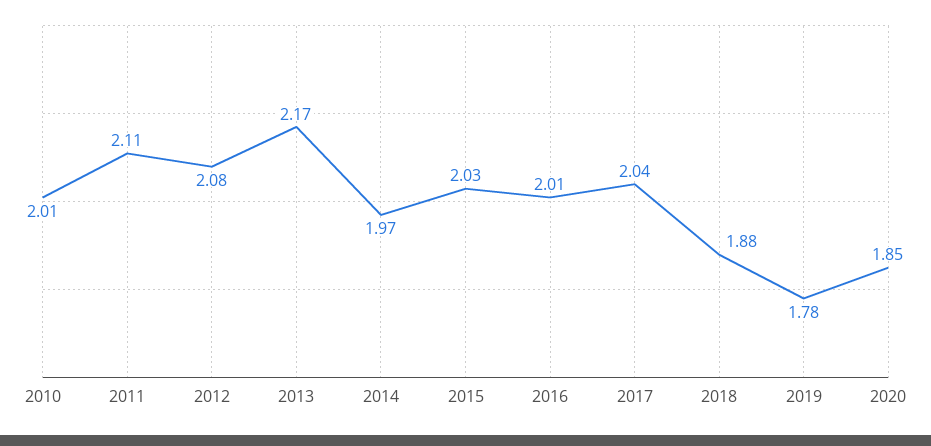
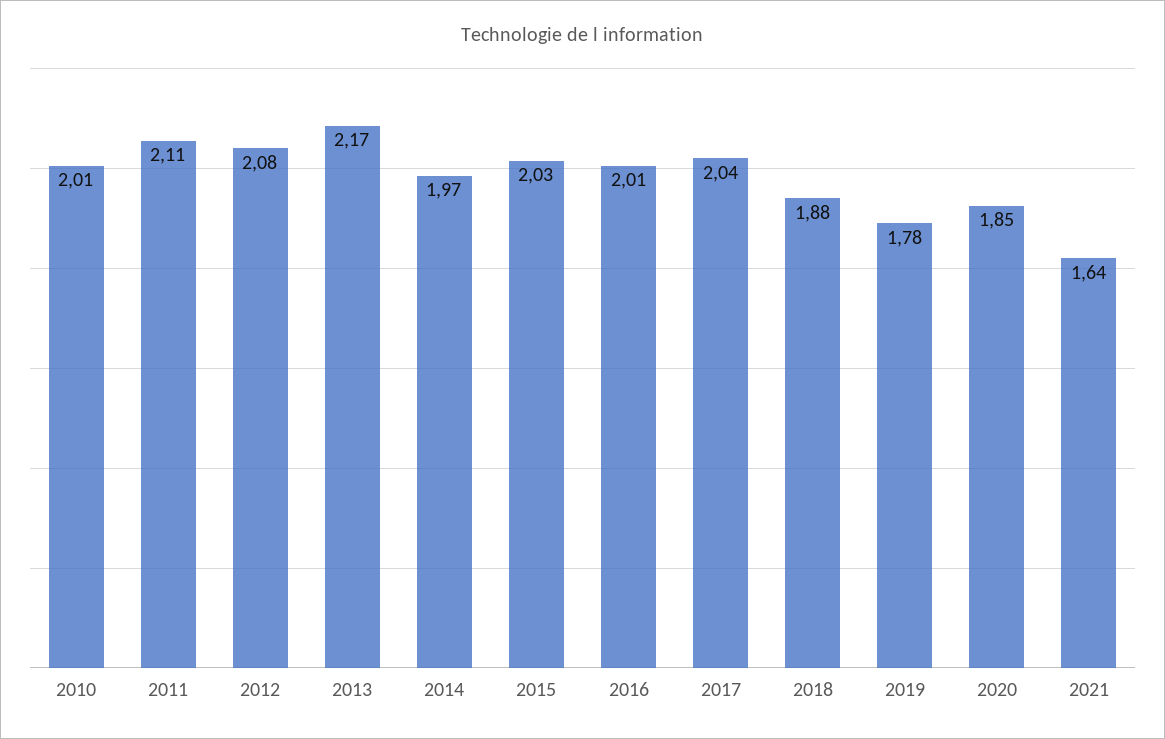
2021: none -> 1.64

